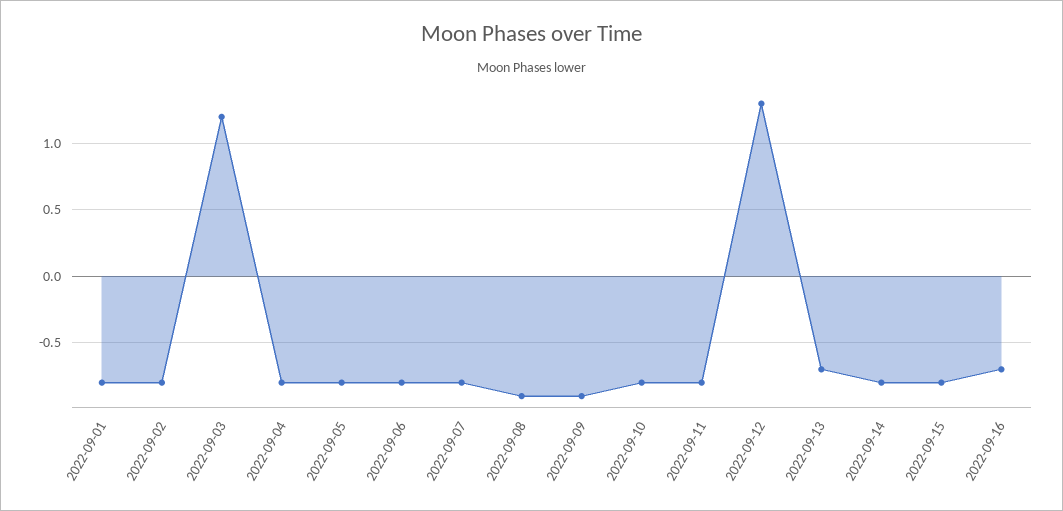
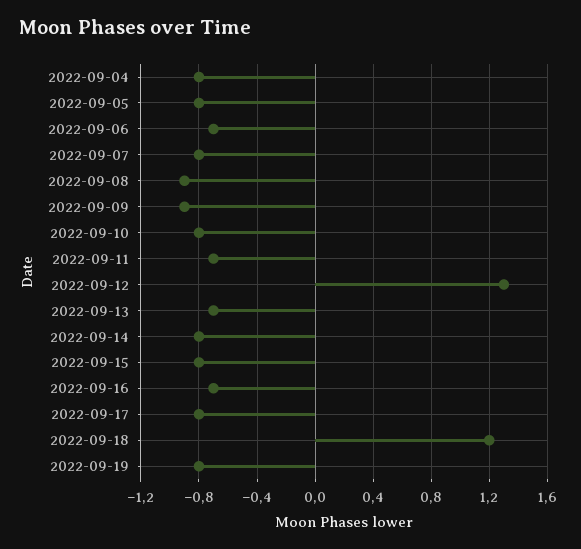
2022-09-01: -0.8 -> none
2022-09-02: -0.8 -> none
2022-09-03: 1.2 -> none
2022-09-06: -0.8 -> -0.7
2022-09-11: -0.8 -> -0.7
2022-09-17: none -> -0.8
2022-09-18: none -> 1.2
2022-09-19: none -> -0.8

